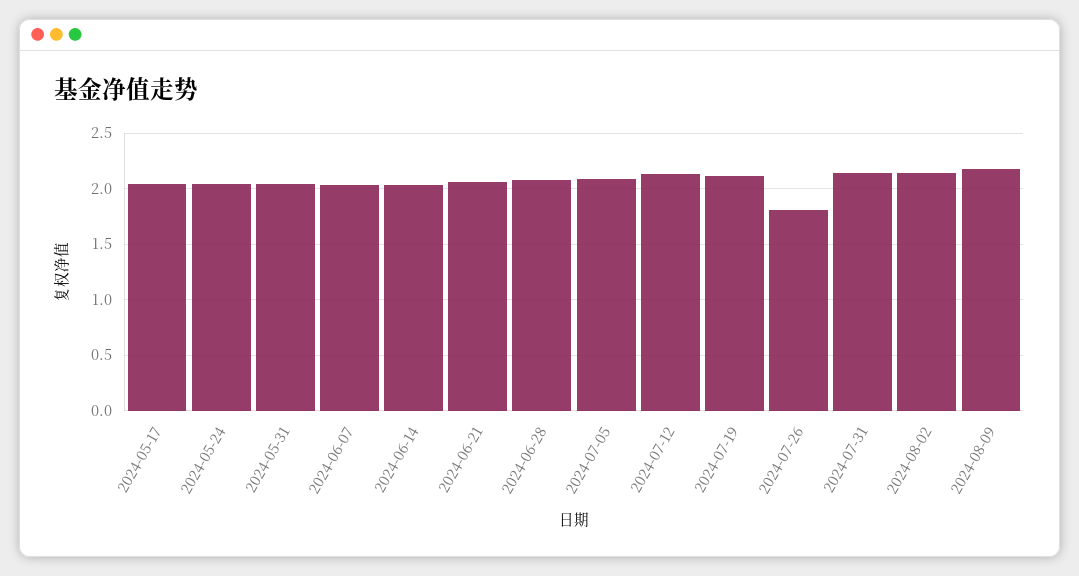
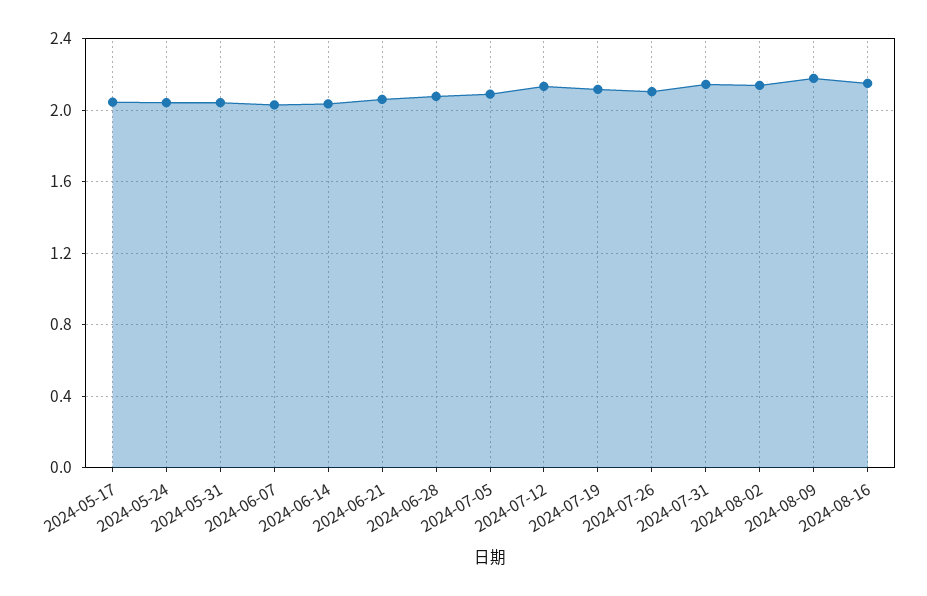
2024-07-26: 1.8 -> 2.1
2024-08-16: none -> 2.15

